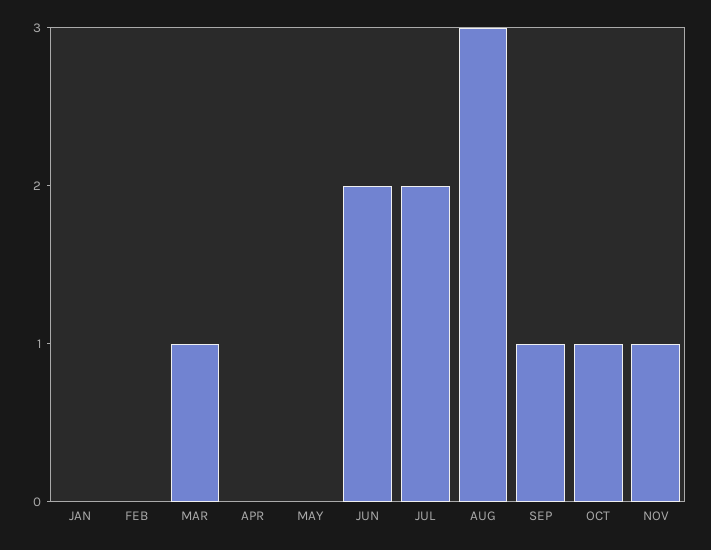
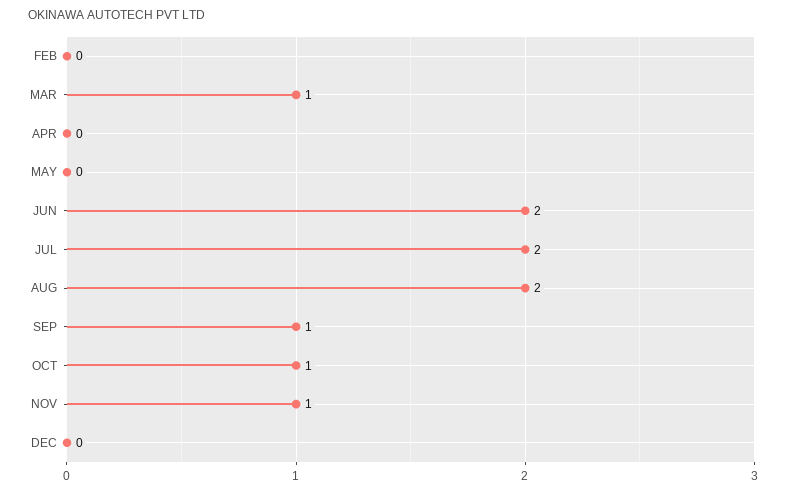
JAN: 0 -> none
AUG: 3 -> 2
DEC: none -> 0

